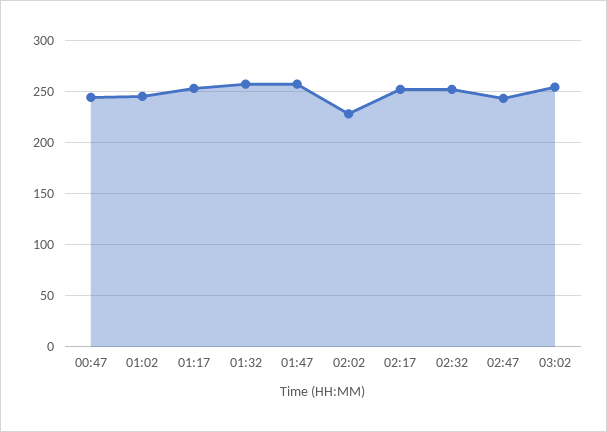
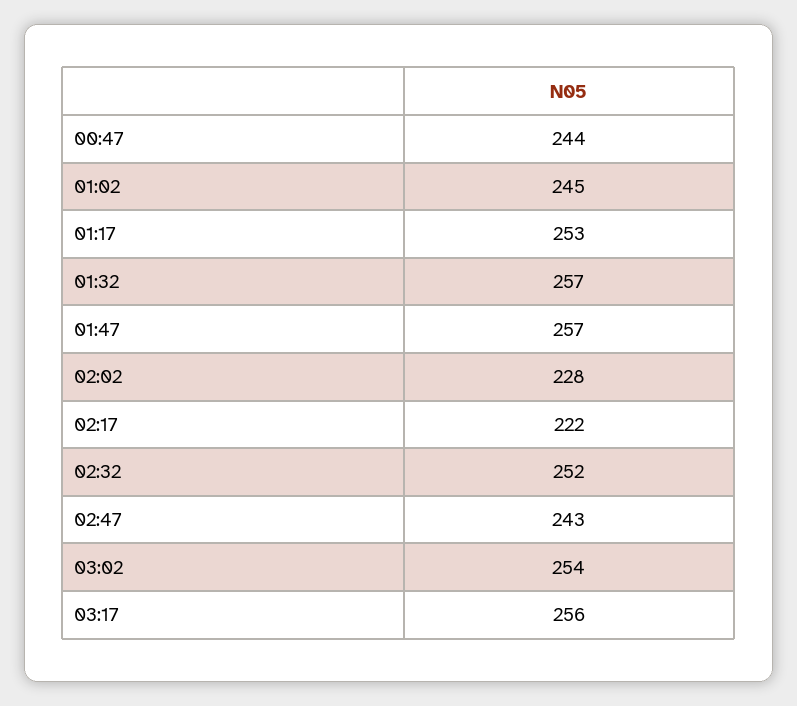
02:17: 250 -> 222
03:17: none -> 256

